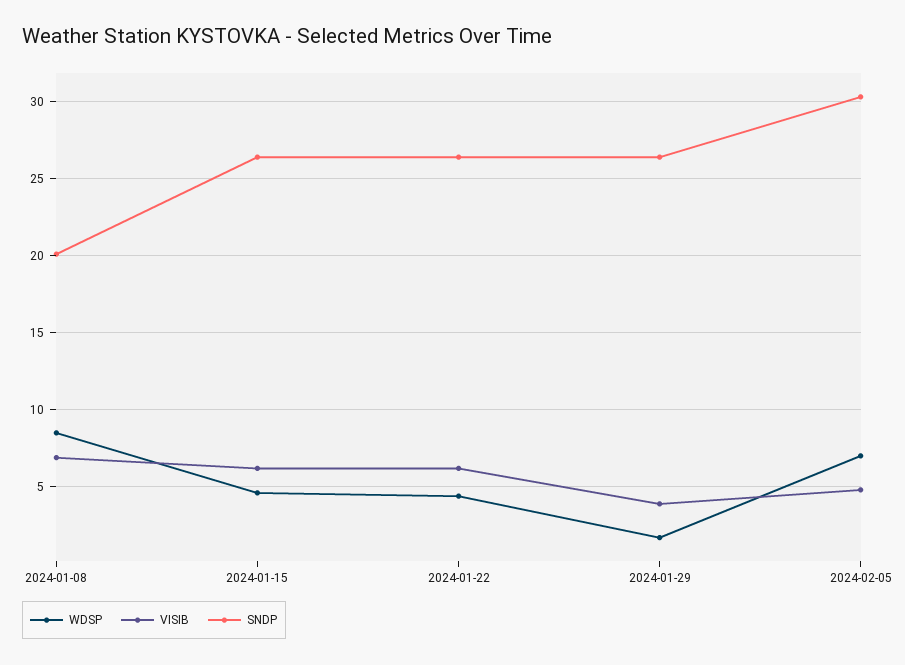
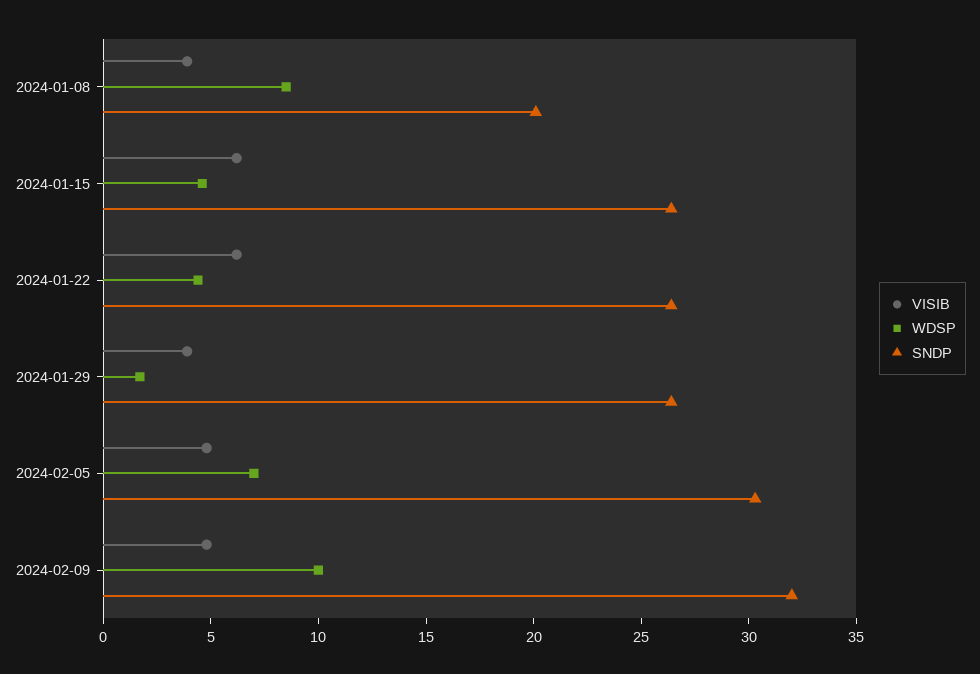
VISIB, 2024-01-08: 7 -> 4
VISIB, 2024-02-09: none -> 5
WDSP, 2024-02-09: none -> 10
SNDP, 2024-02-09: none -> 32

